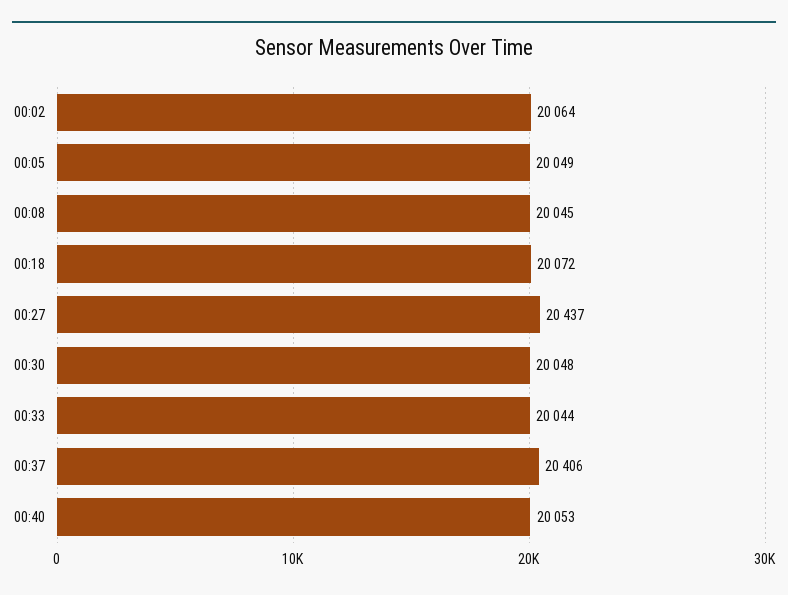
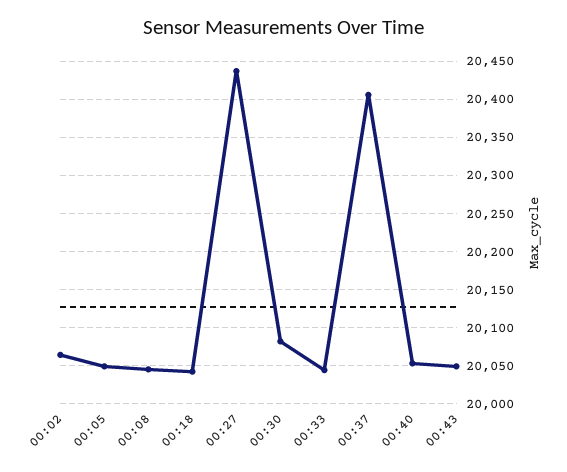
00:18: 20072 -> 20040
00:30: 20048 -> 20080
00:43: none -> 20050

